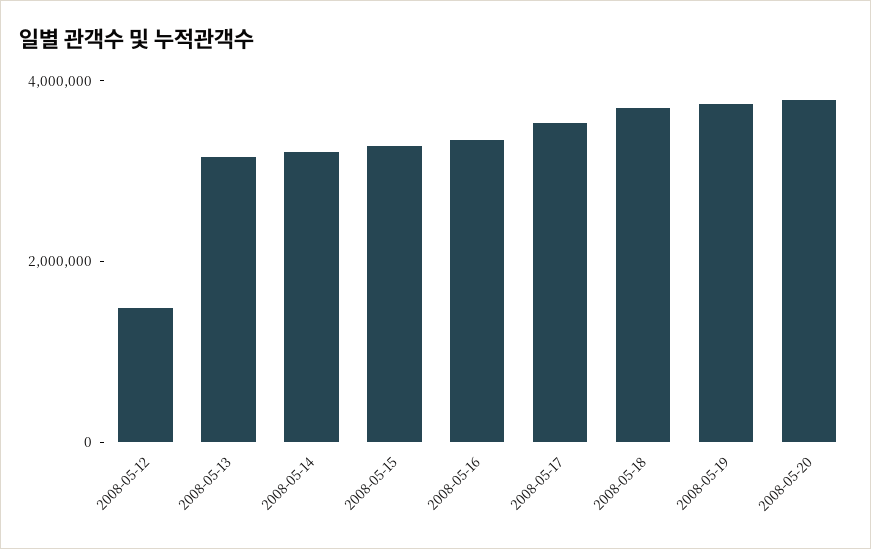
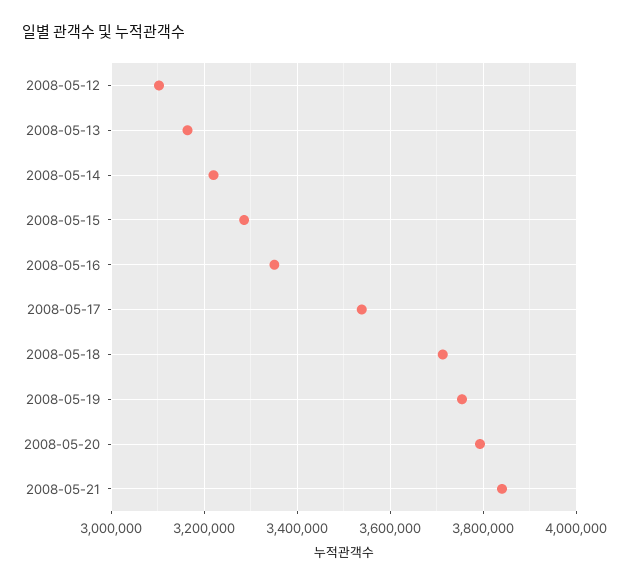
2008-05-12: 1500000 -> 3100000
2008-05-21: none -> 3840000

